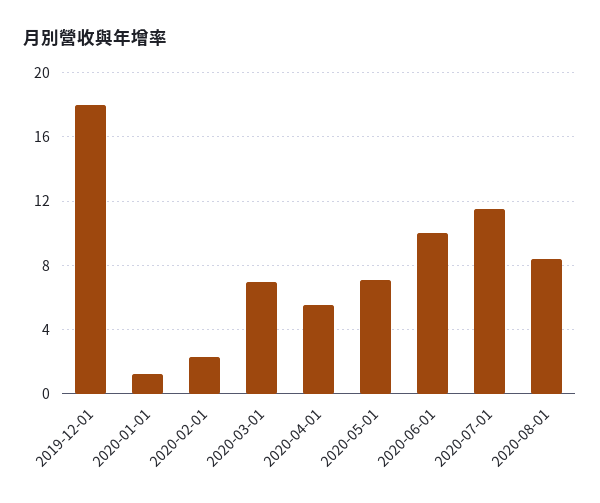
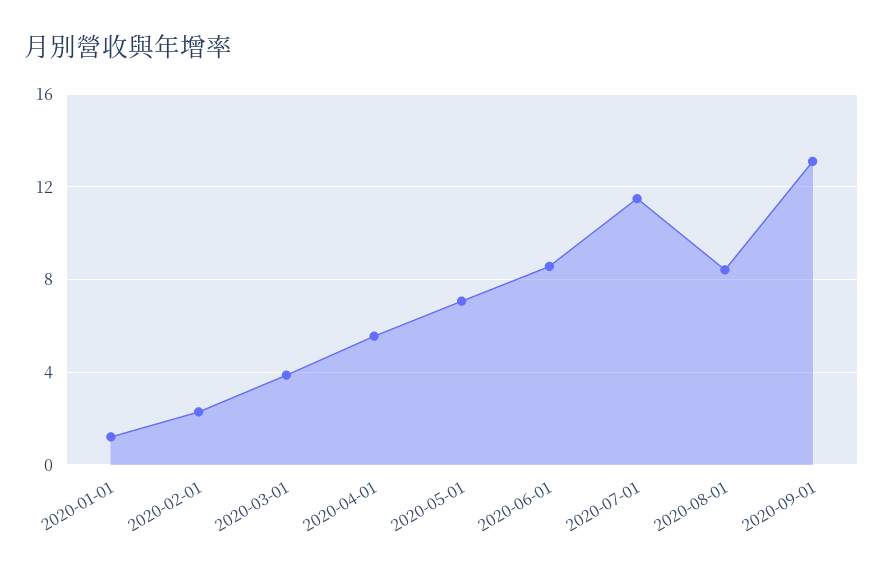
2019-12-01: 18 -> none
2020-03-01: 7 -> 4
2020-06-01: 10 -> 8.5
2020-09-01: none -> 13

